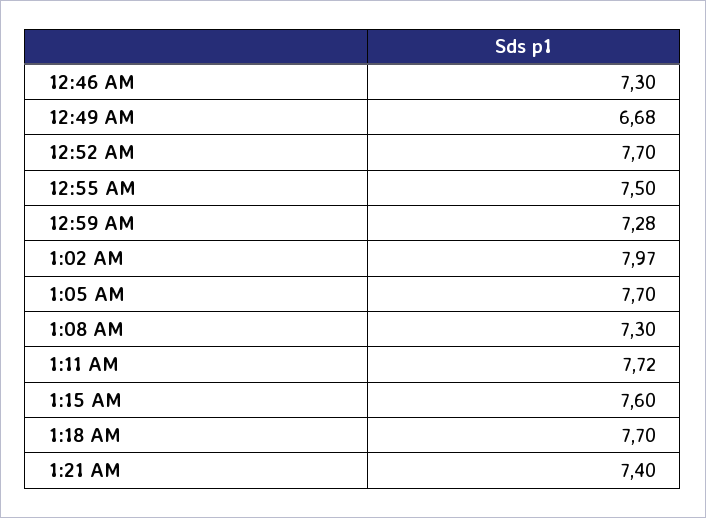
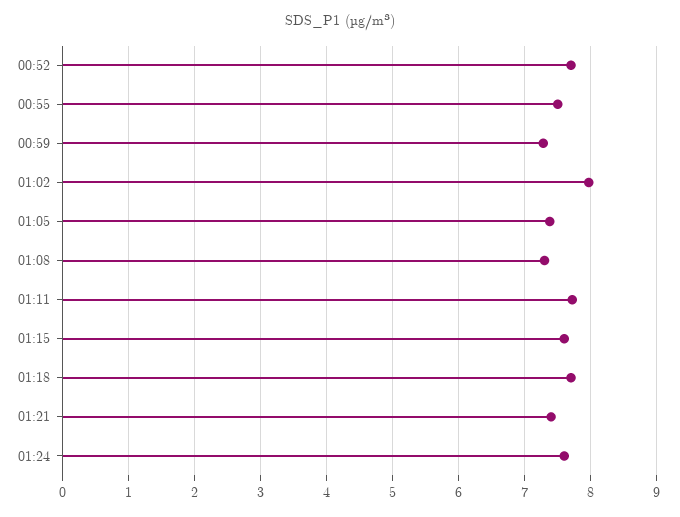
12:46 AM: 7.3 -> none
12:49 AM: 6.68 -> none
1:05 AM: 7.7 -> 7.4
01:24: none -> 7.6

